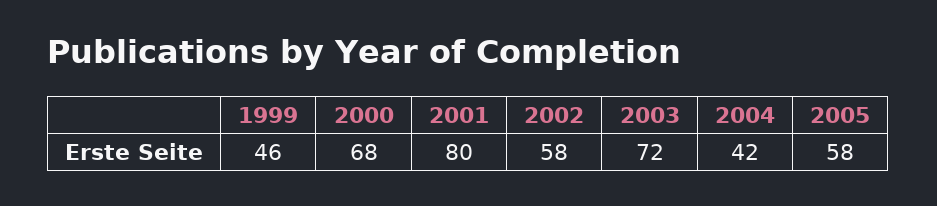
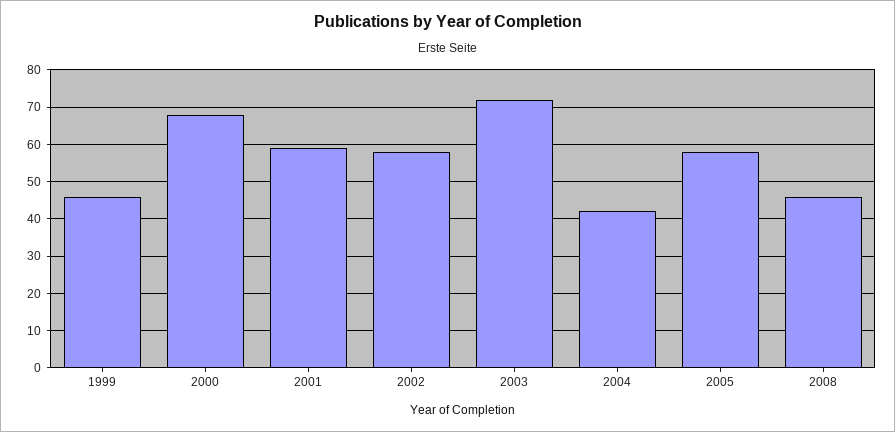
2001: 80 -> 60
2008: none -> 45

